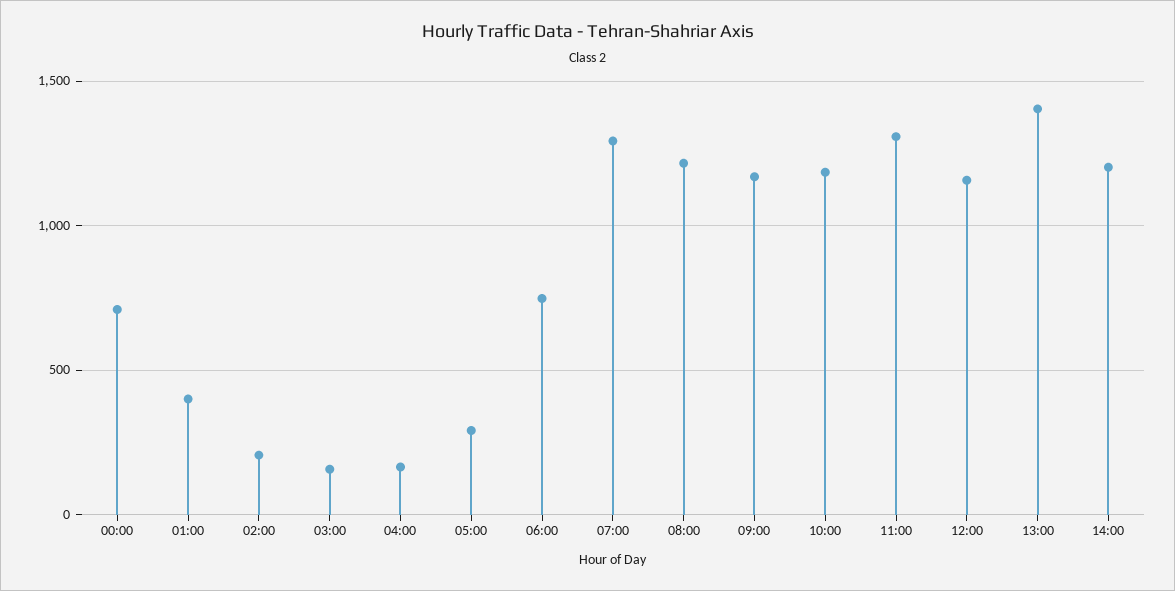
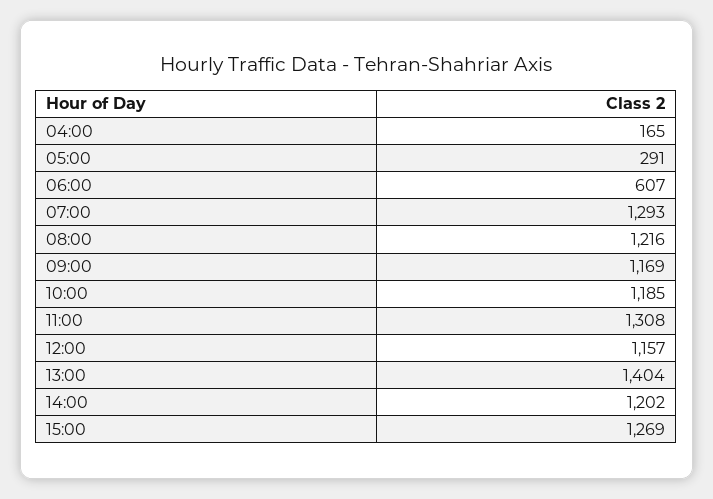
00:00: 700 -> none
01:00: 400 -> none
02:00: 200 -> none
03:00: 150 -> none
06:00: 750 -> 607
15:00: none -> 1269

